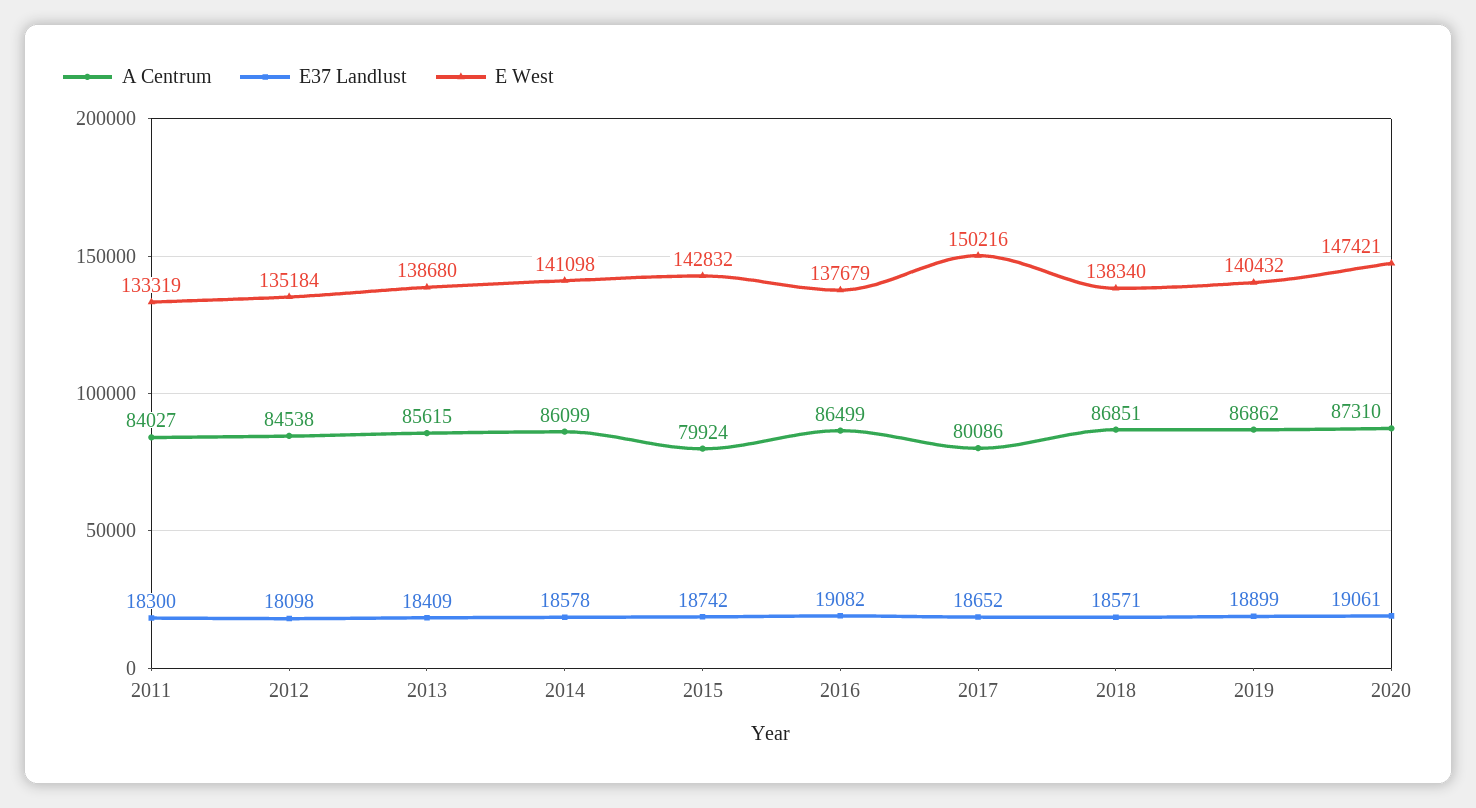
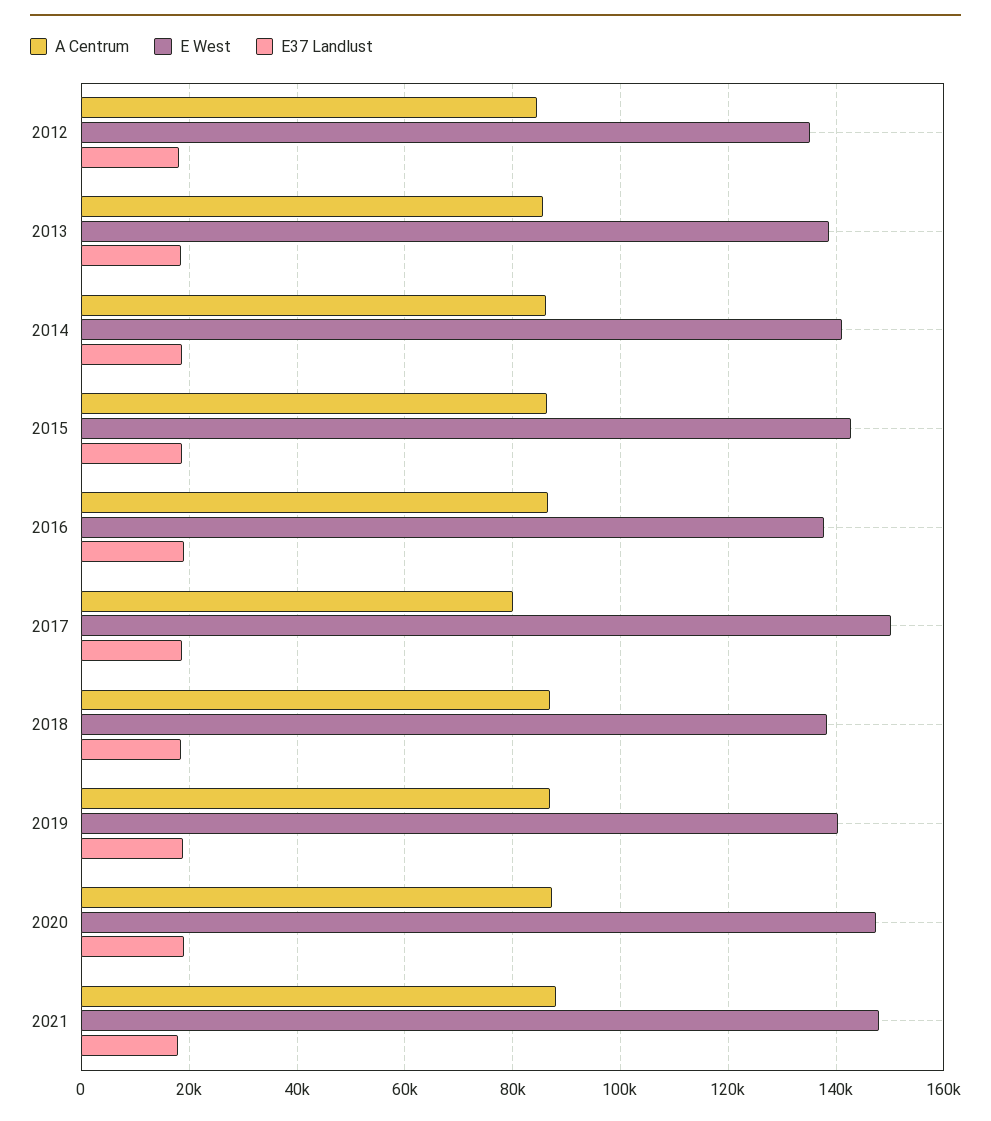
A Centrum, 2011: 84027 -> none
E37 Landlust, 2011: 18300 -> none
E West, 2011: 133319 -> none
A Centrum, 2015: 79924 -> 86000
A Centrum, 2021: none -> 88000
E West, 2021: none -> 148000
E37 Landlust, 2021: none -> 18000

